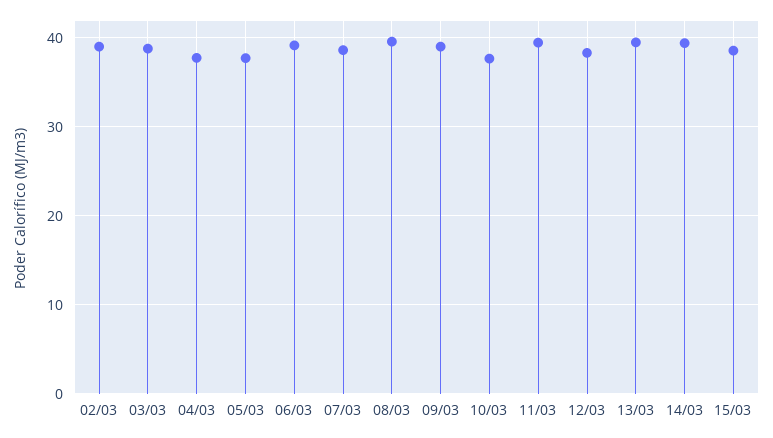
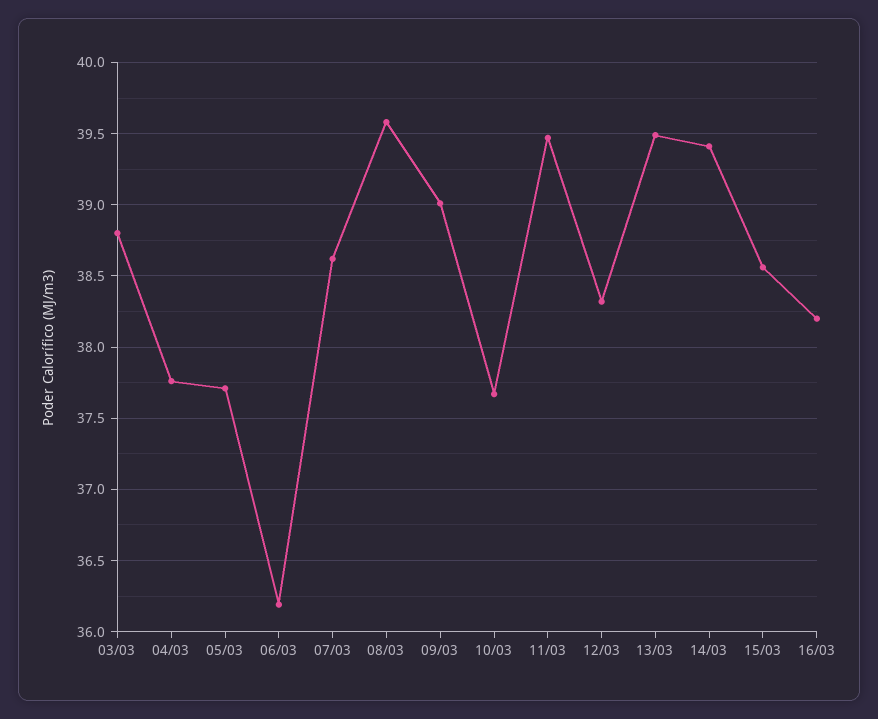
02/03: 39 -> none
06/03: 39 -> 36.2
16/03: none -> 38.2

